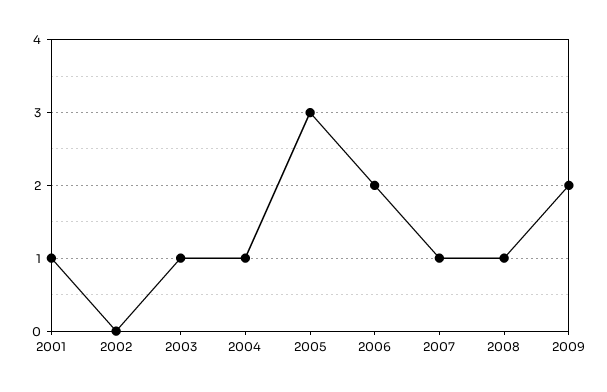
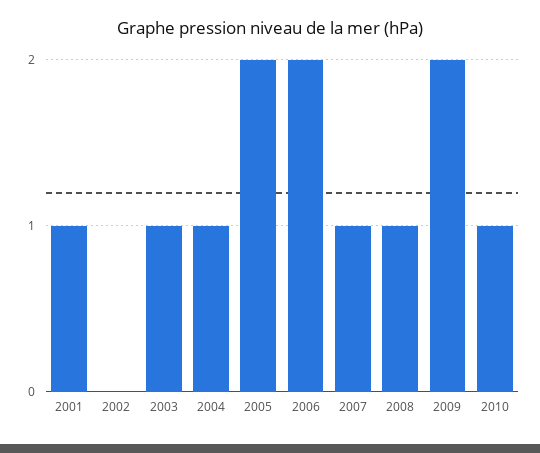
2005: 3 -> 2
2010: none -> 1

